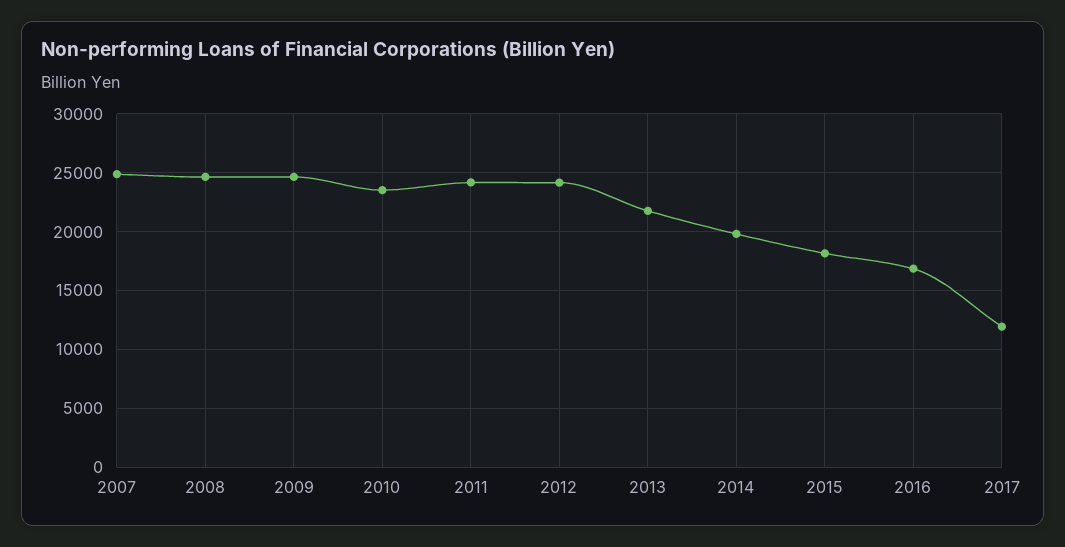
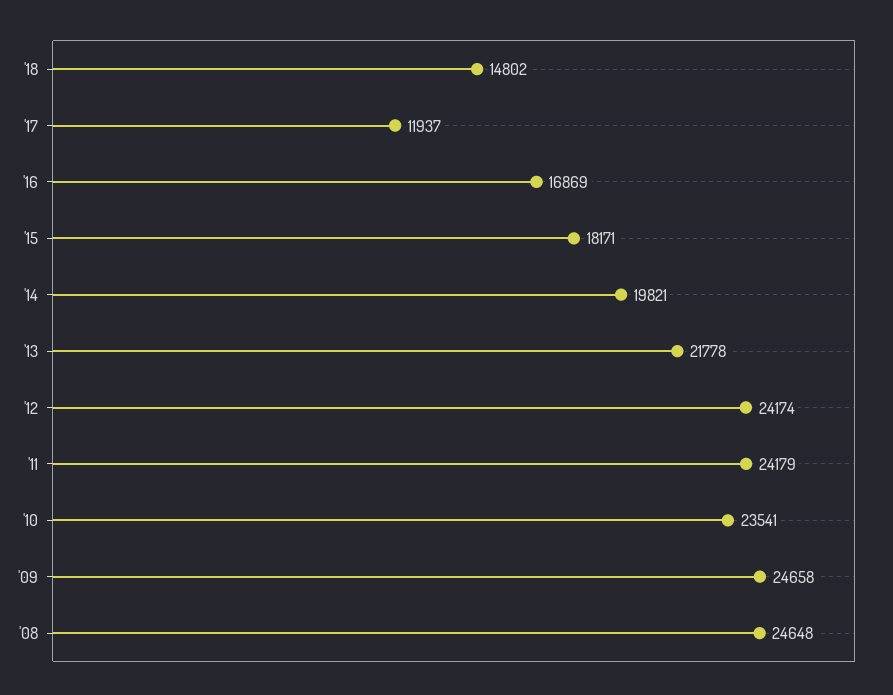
2007: 25000 -> none
'18: none -> 14802

